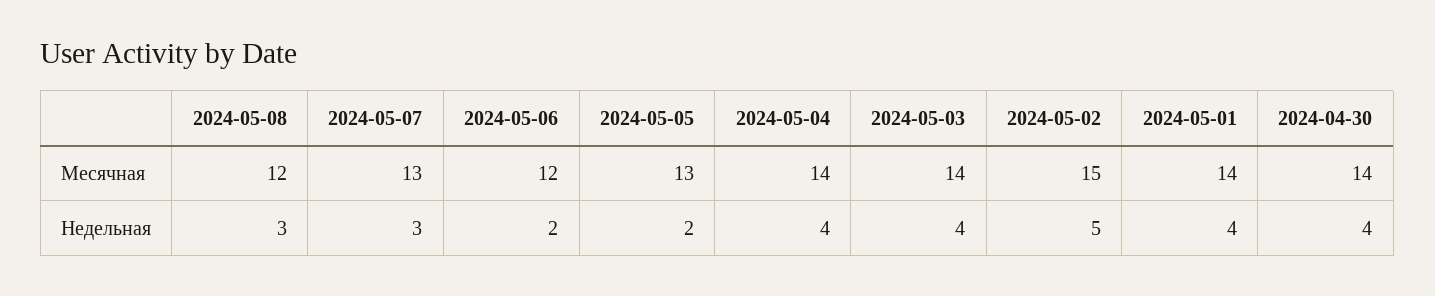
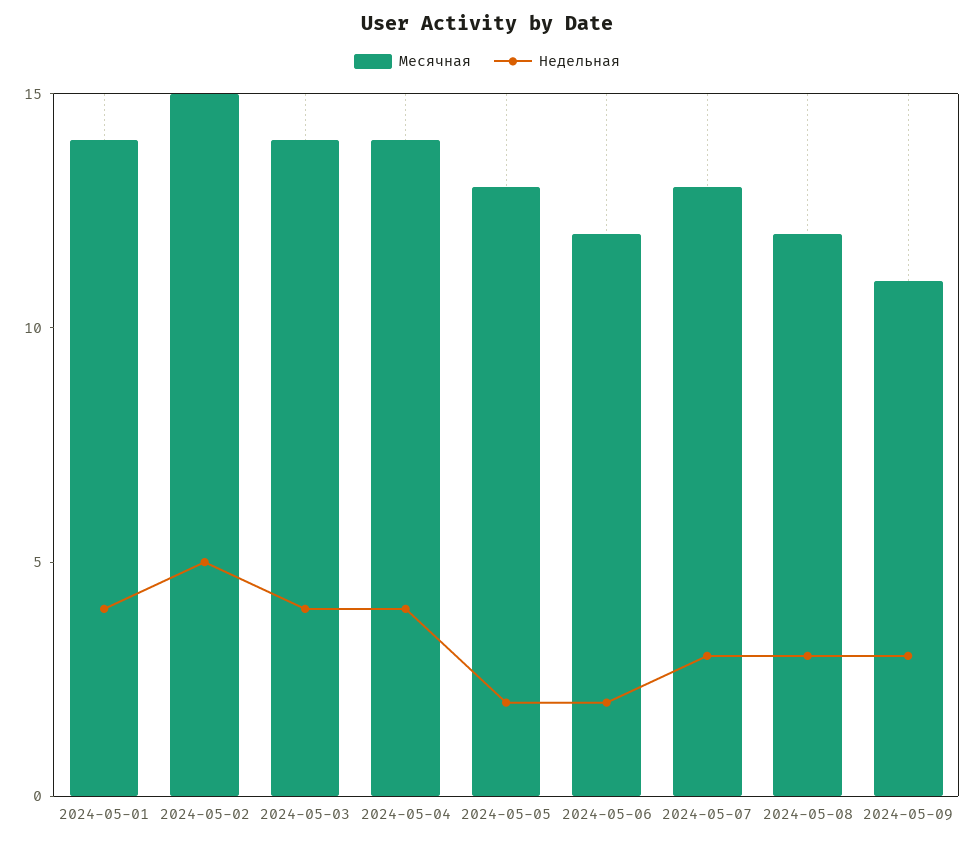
Месячная, 2024-04-30: 14 -> none
Недельная, 2024-04-30: 4 -> none
Месячная, 2024-05-09: none -> 11
Недельная, 2024-05-09: none -> 3

